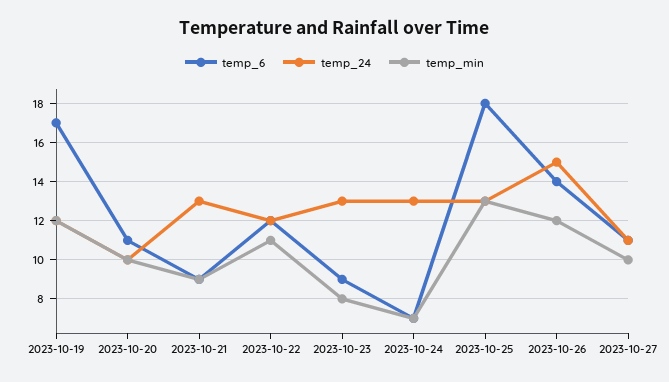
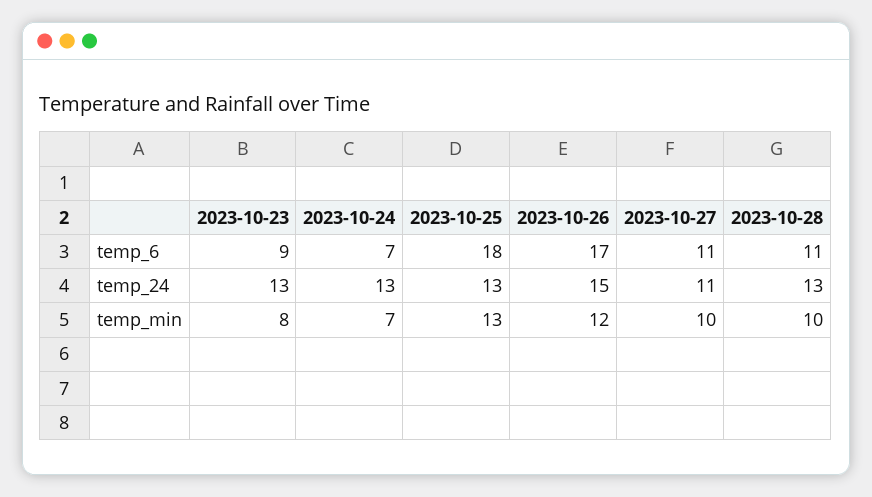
temp_6, 2023-10-19: 17 -> none
temp_24, 2023-10-19: 12 -> none
temp_min, 2023-10-19: 12 -> none
temp_6, 2023-10-20: 11 -> none
temp_24, 2023-10-20: 10 -> none
temp_min, 2023-10-20: 10 -> none
temp_6, 2023-10-21: 9 -> none
temp_24, 2023-10-21: 13 -> none
temp_min, 2023-10-21: 9 -> none
temp_6, 2023-10-22: 12 -> none
temp_24, 2023-10-22: 12 -> none
temp_min, 2023-10-22: 11 -> none
temp_6, 2023-10-26: 14 -> 17
temp_6, 2023-10-28: none -> 11
temp_24, 2023-10-28: none -> 13
temp_min, 2023-10-28: none -> 10

